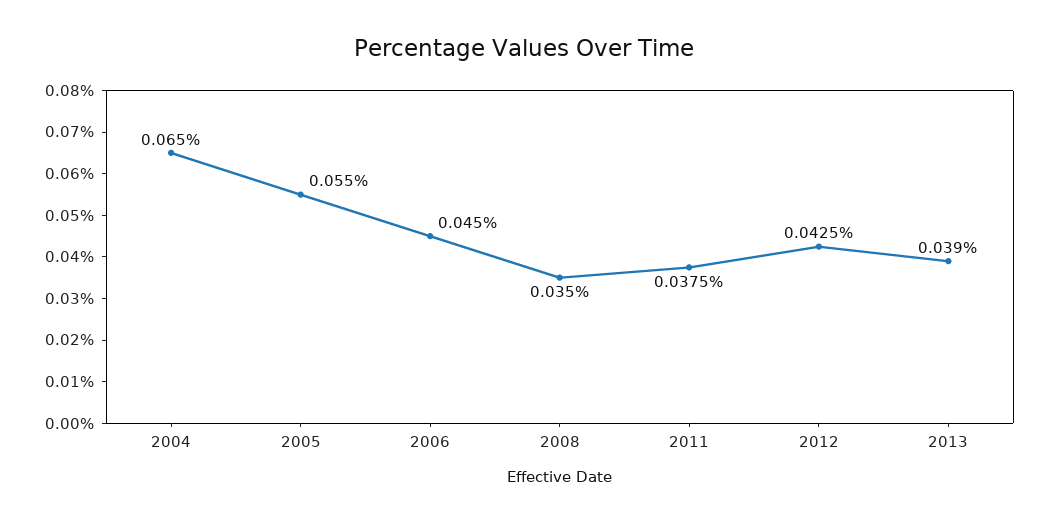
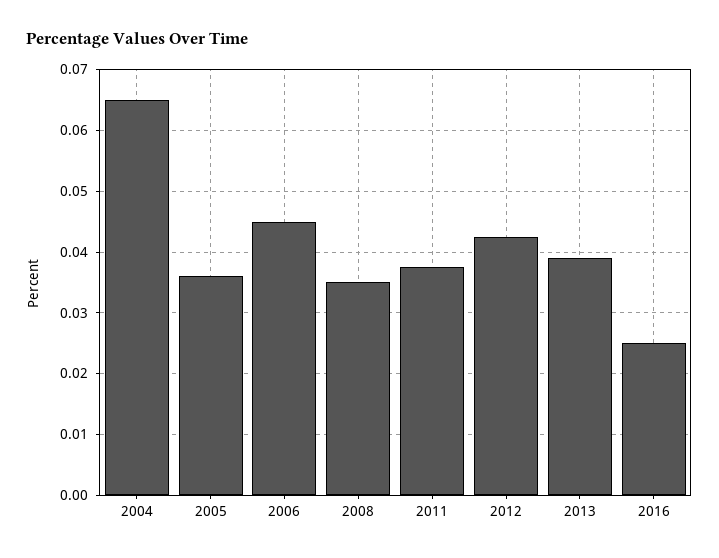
2005: 0.055 -> 0.036
2016: none -> 0.025

